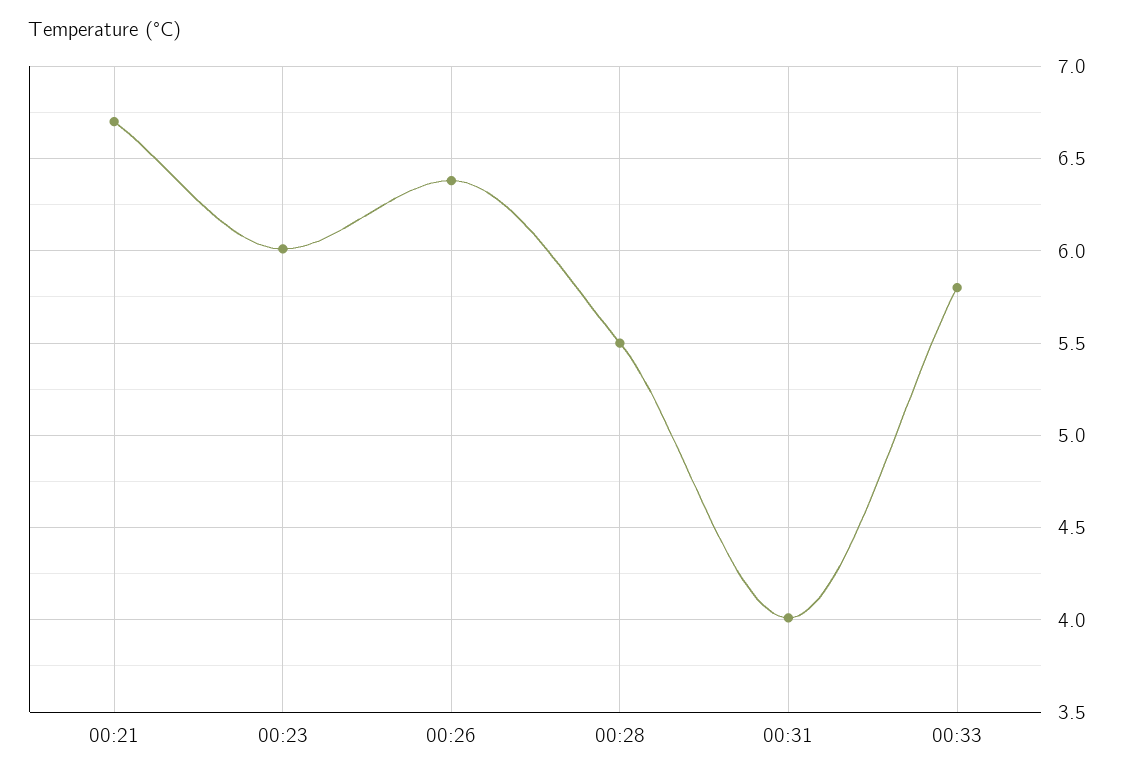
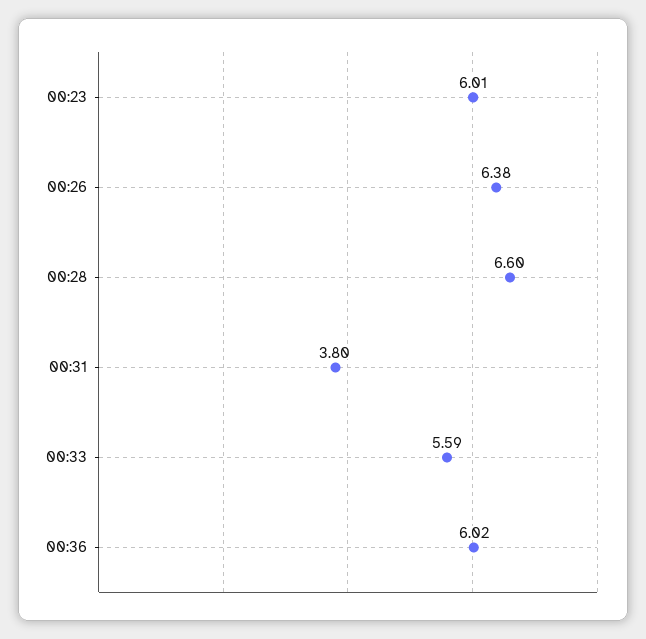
00:21: 6.7 -> none
00:28: 5.5 -> 6.6
00:31: 4 -> 3.8
00:33: 5.8 -> 5.59
00:36: none -> 6.02

